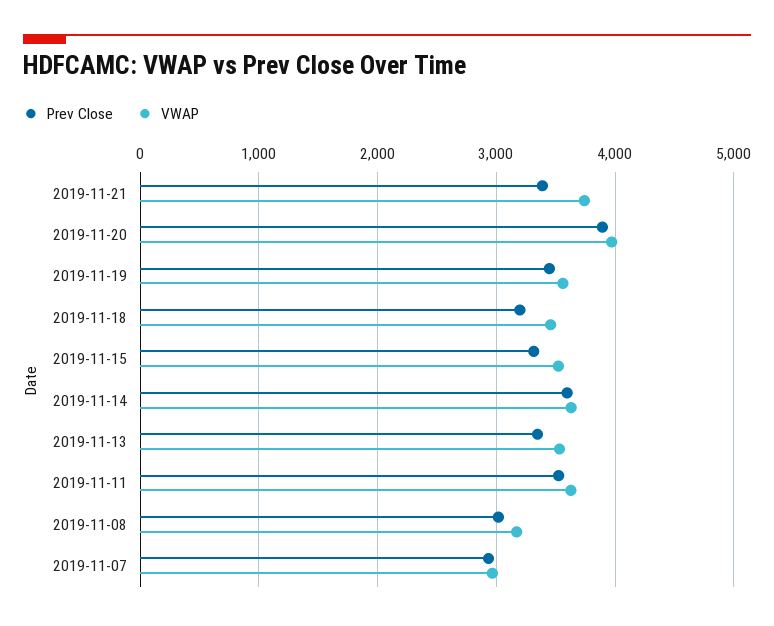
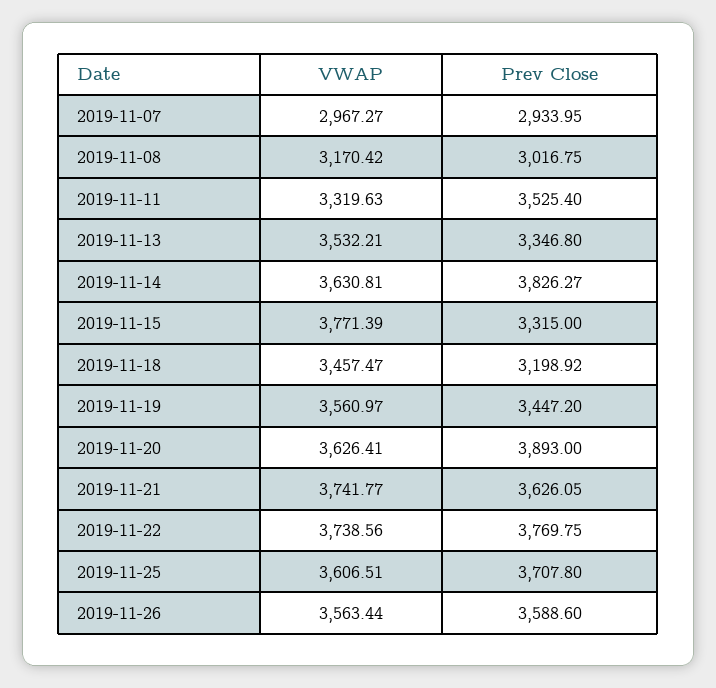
Prev Close, 2019-11-21: 3400 -> 3626.05
VWAP, 2019-11-20: 4000 -> 3626.41
VWAP, 2019-11-15: 3500 -> 3771.39
Prev Close, 2019-11-14: 3600 -> 3826.27
VWAP, 2019-11-11: 3600 -> 3319.63
VWAP, 2019-11-22: none -> 3738.56
Prev Close, 2019-11-22: none -> 3769.75
VWAP, 2019-11-25: none -> 3606.51
Prev Close, 2019-11-25: none -> 3707.8
VWAP, 2019-11-26: none -> 3563.44
Prev Close, 2019-11-26: none -> 3588.6

